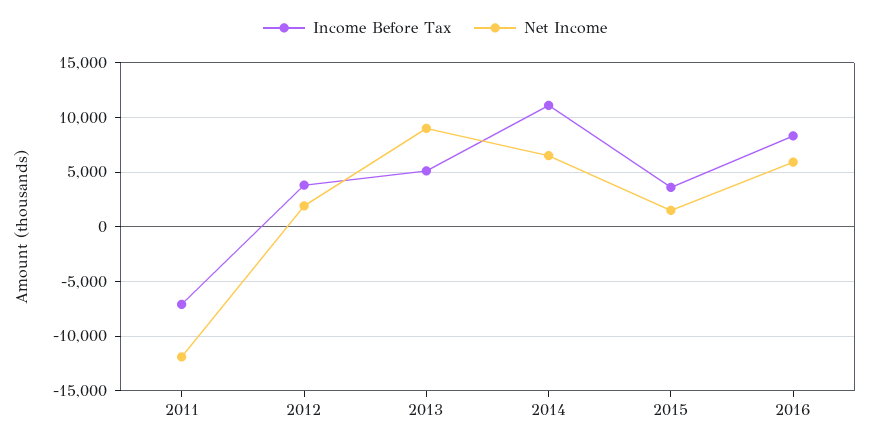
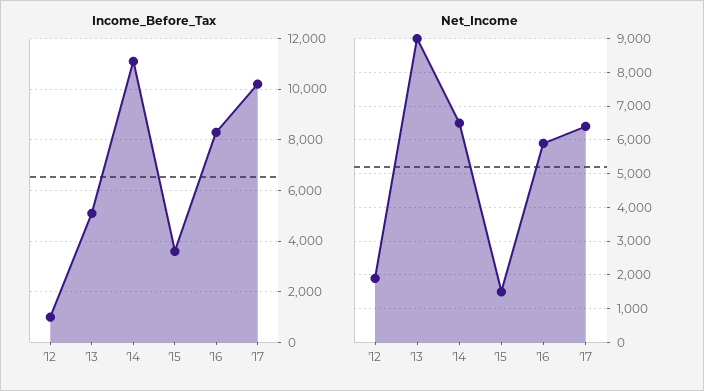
Income Before Tax, 2011: -7000 -> none
Net Income, 2011: -12000 -> none
Income Before Tax, 2012: 4000 -> 1000
Income Before Tax, '17: none -> 10250
Net Income, '17: none -> 6400

